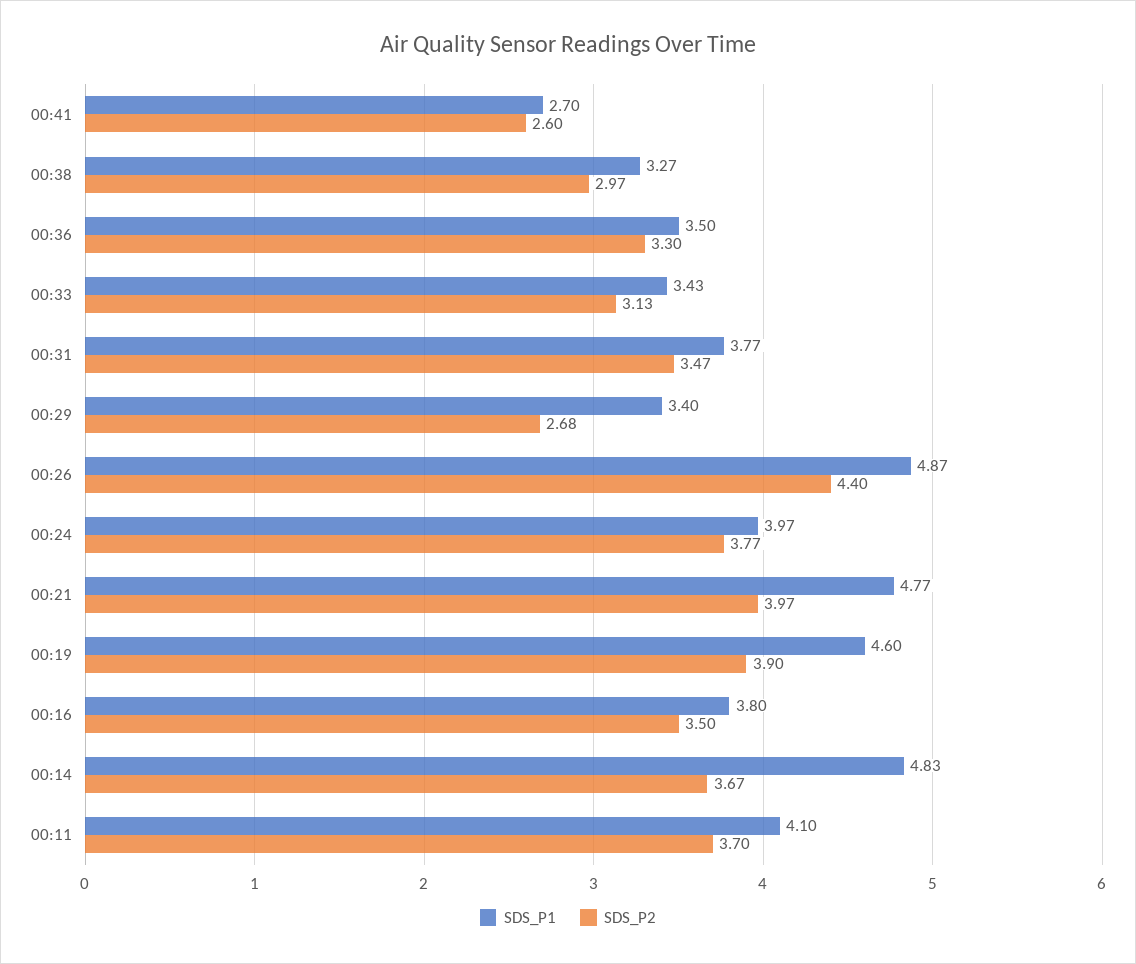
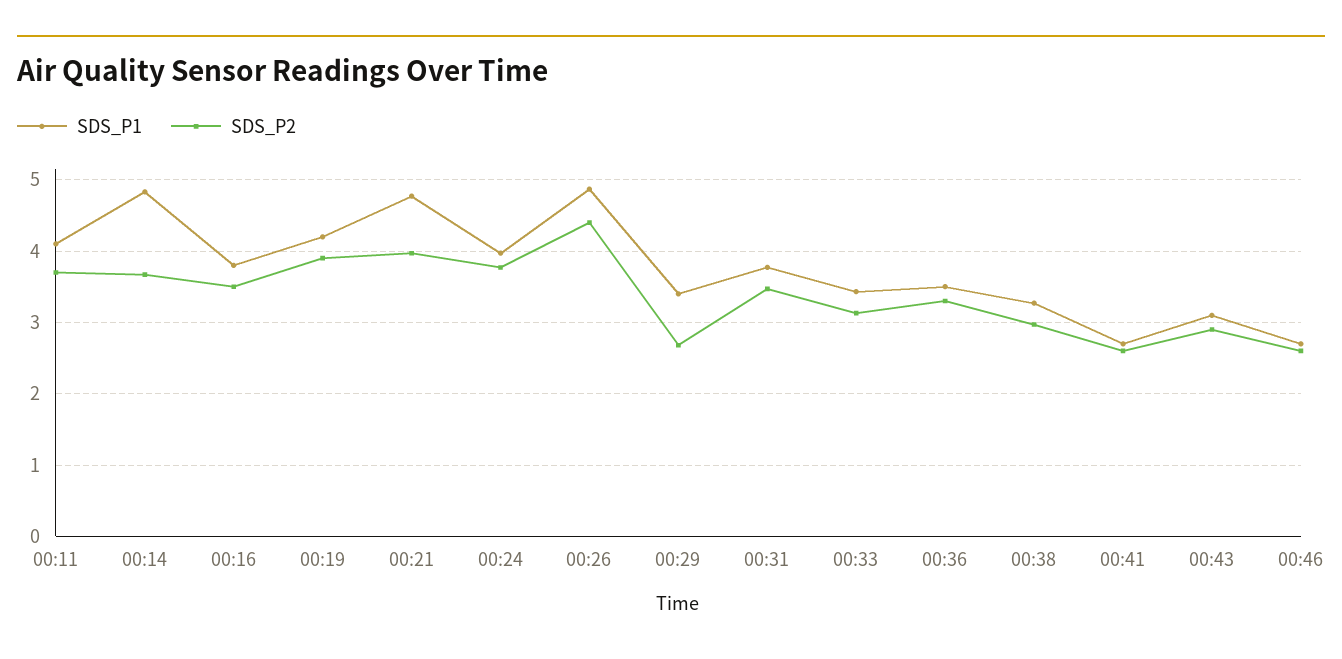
SDS_P1, 00:19: 4.6 -> 4.2
SDS_P1, 00:43: none -> 3.1
SDS_P2, 00:43: none -> 2.9
SDS_P1, 00:46: none -> 2.7
SDS_P2, 00:46: none -> 2.6

